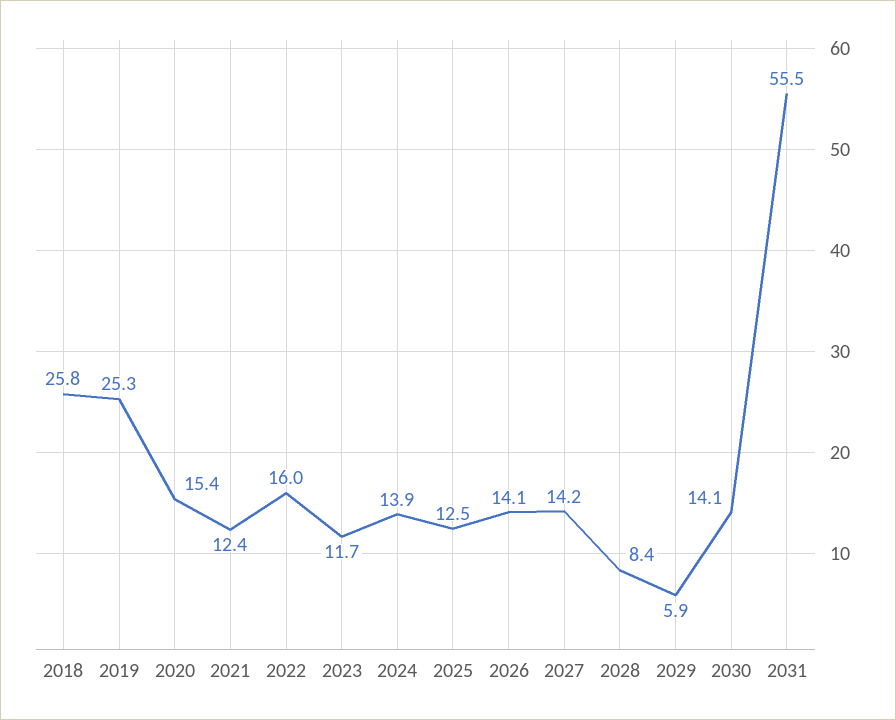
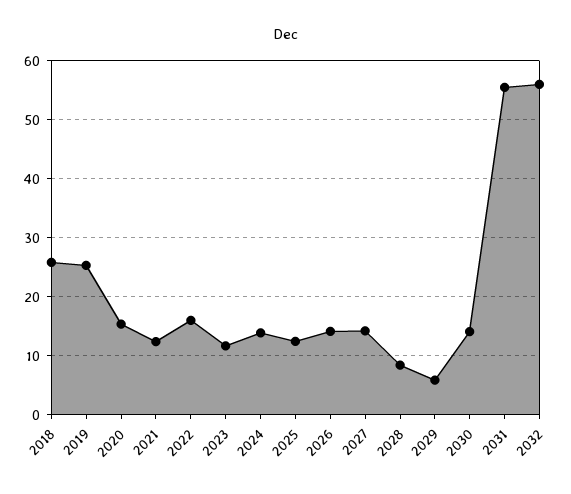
2032: none -> 56

